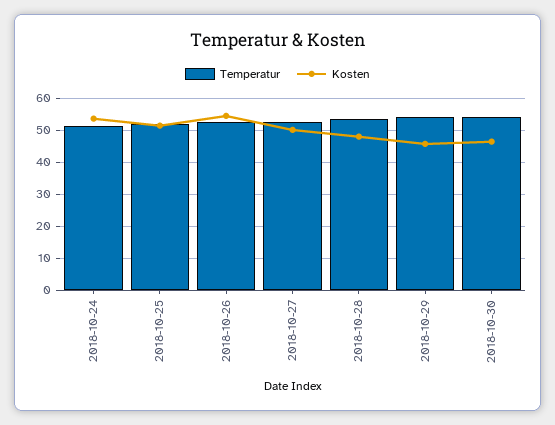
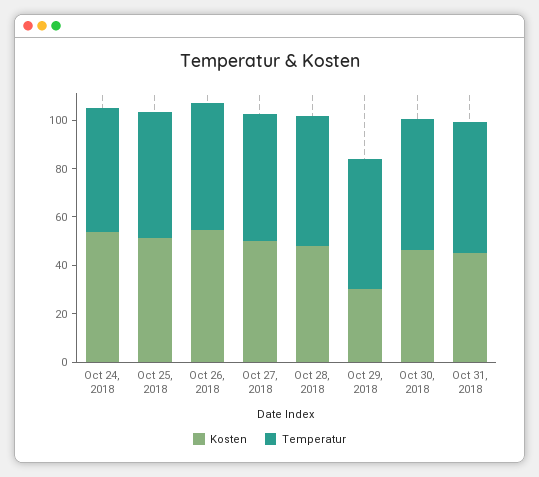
Kosten, 2018-10-29: 46 -> 30
Kosten, Oct 31, 2018: none -> 45
Temperatur, Oct 31, 2018: none -> 55

